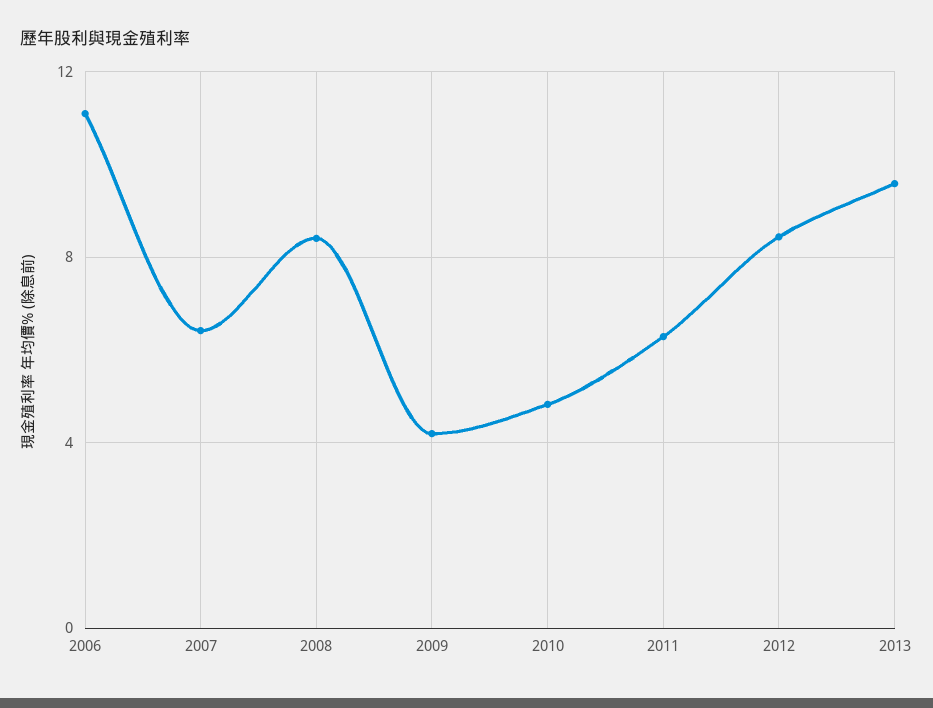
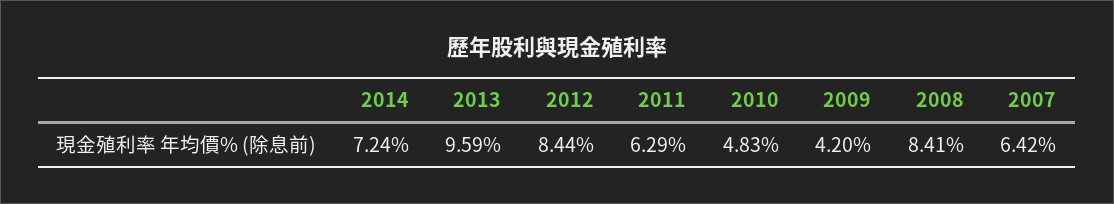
2006: 11 -> none
2014: none -> 7.24

